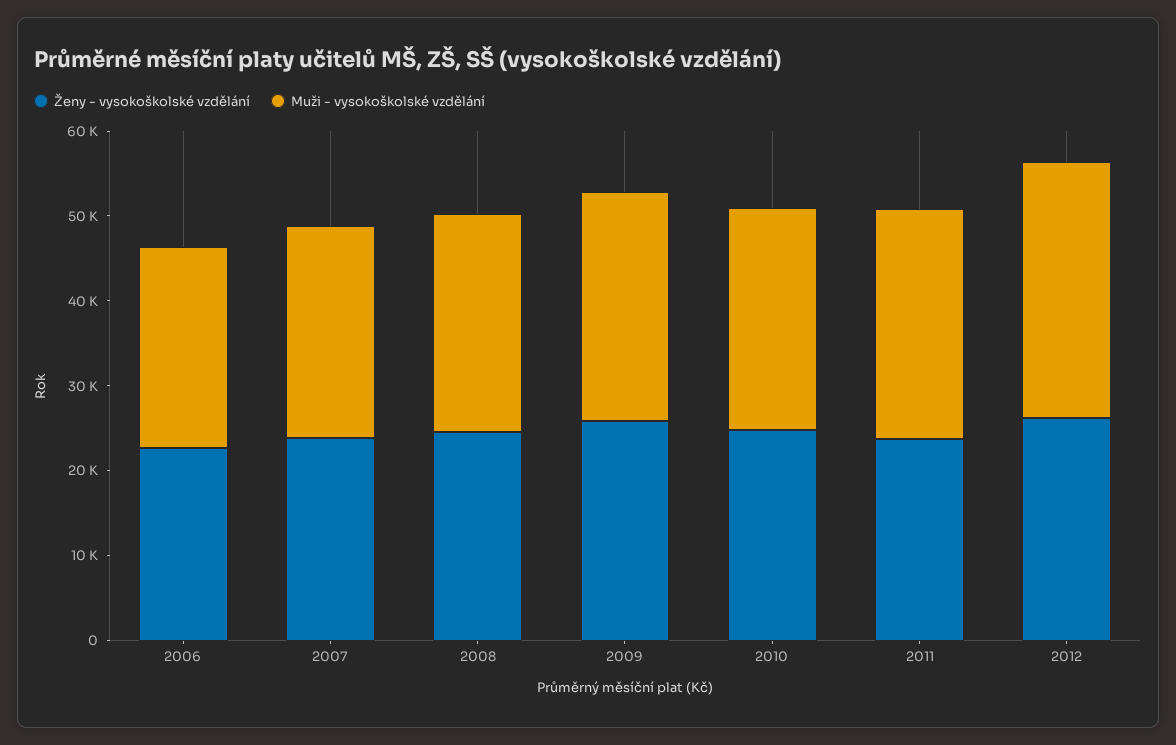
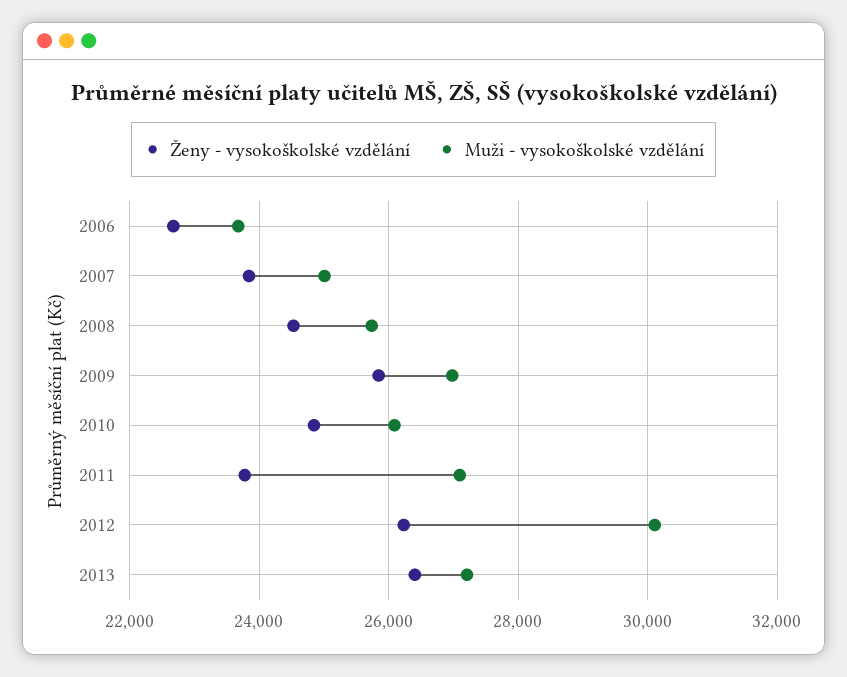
Ženy - vysokoškolské vzdělání, 2013: none -> 26400
Muži - vysokoškolské vzdělání, 2013: none -> 27200

